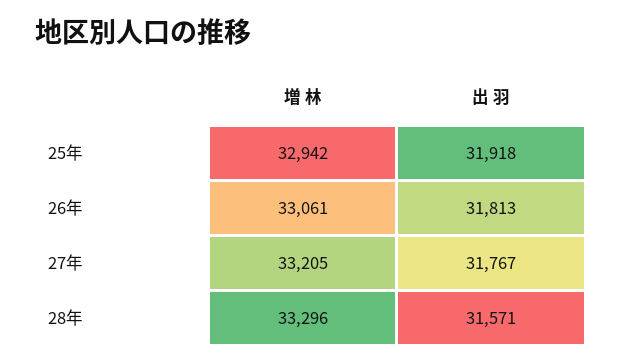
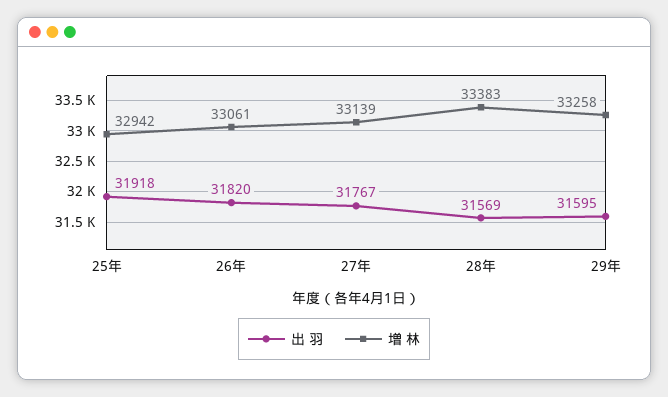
出 羽, 26年: 31813 -> 31820
増 林, 27年: 33205 -> 33139
増 林, 28年: 33296 -> 33383
出 羽, 28年: 31571 -> 31569
出 羽, 29年: none -> 31595
増 林, 29年: none -> 33258

